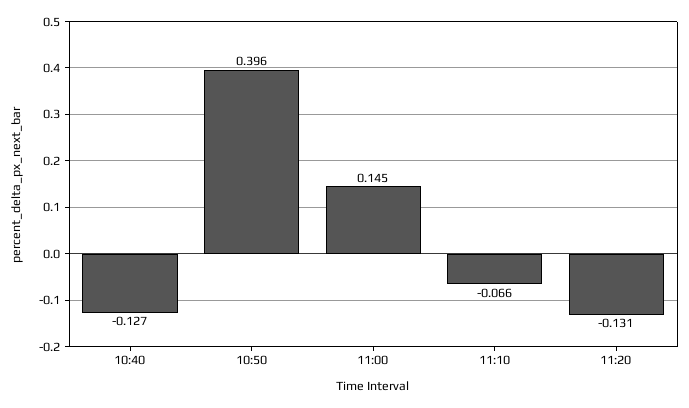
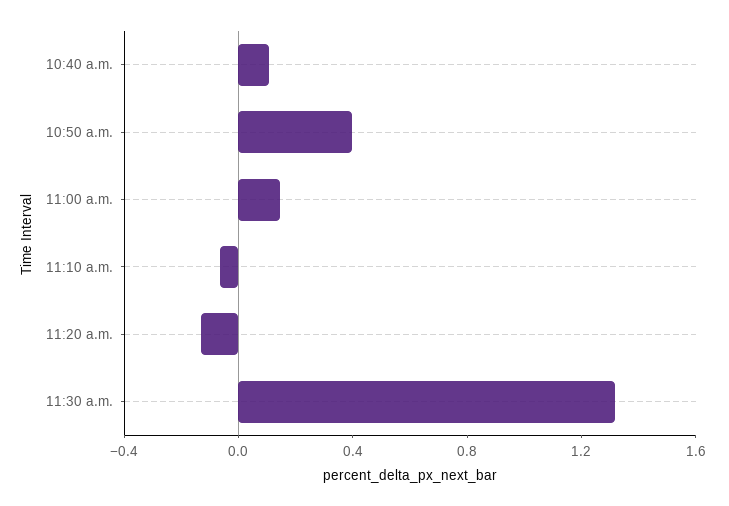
10:40: -0.127 -> 0.1
11:30 a.m.: none -> 1.3

